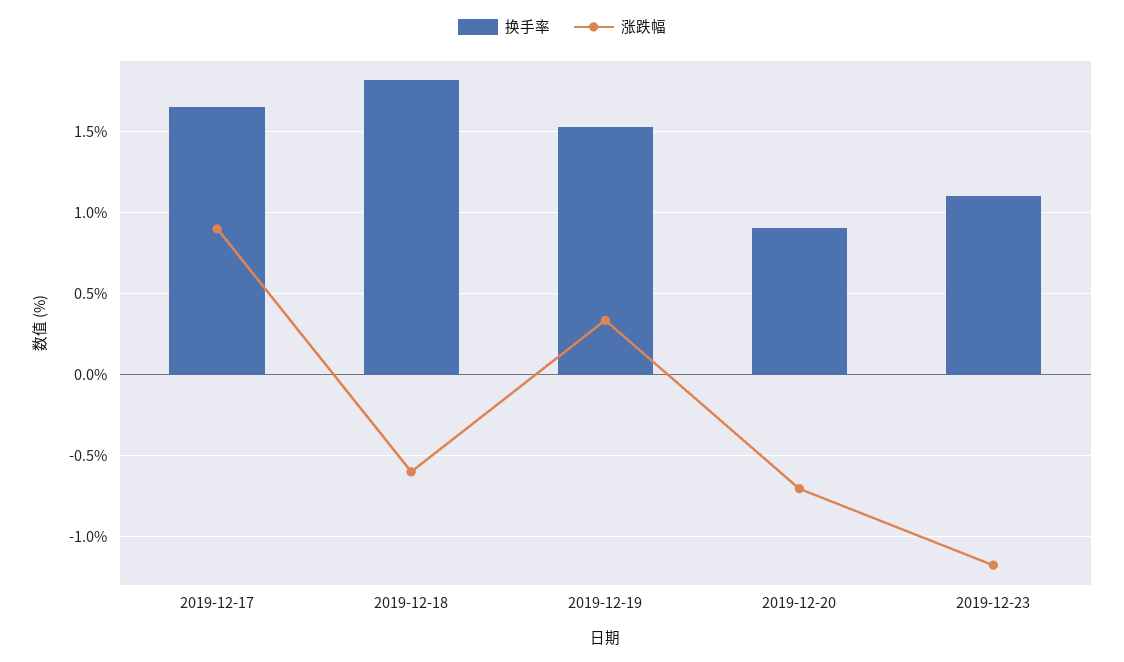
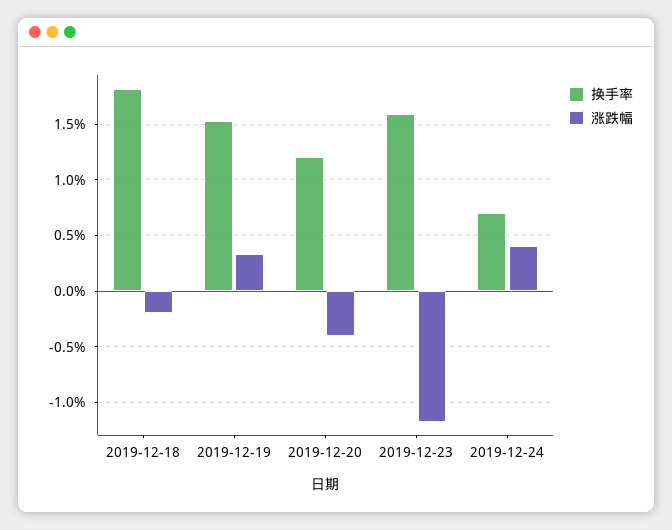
换手率, 2019-12-17: 1.65 -> none
涨跌幅, 2019-12-17: 0.9 -> none
涨跌幅, 2019-12-18: -0.6 -> -0.2
换手率, 2019-12-20: 0.9 -> 1.2
涨跌幅, 2019-12-20: -0.7 -> -0.4
换手率, 2019-12-23: 1.1 -> 1.6
换手率, 2019-12-24: none -> 0.7
涨跌幅, 2019-12-24: none -> 0.4

